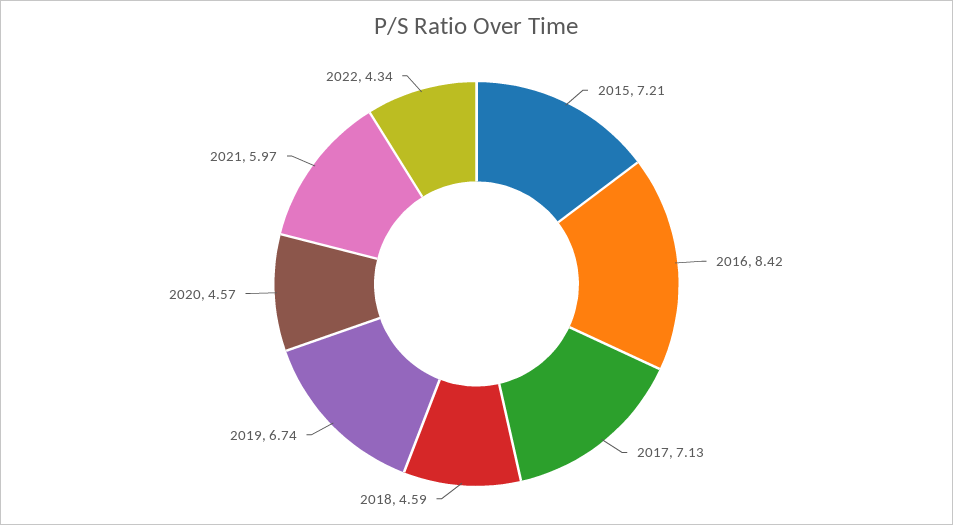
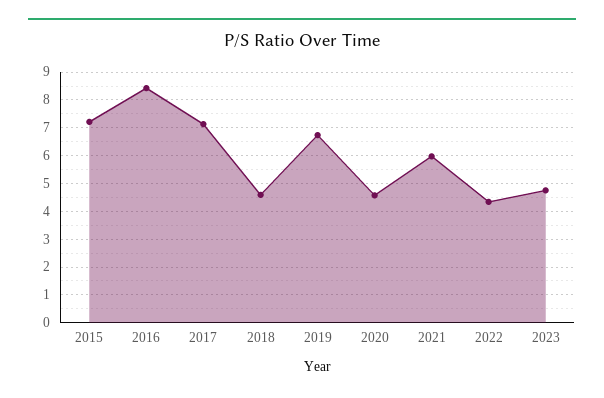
2023: none -> 4.75

